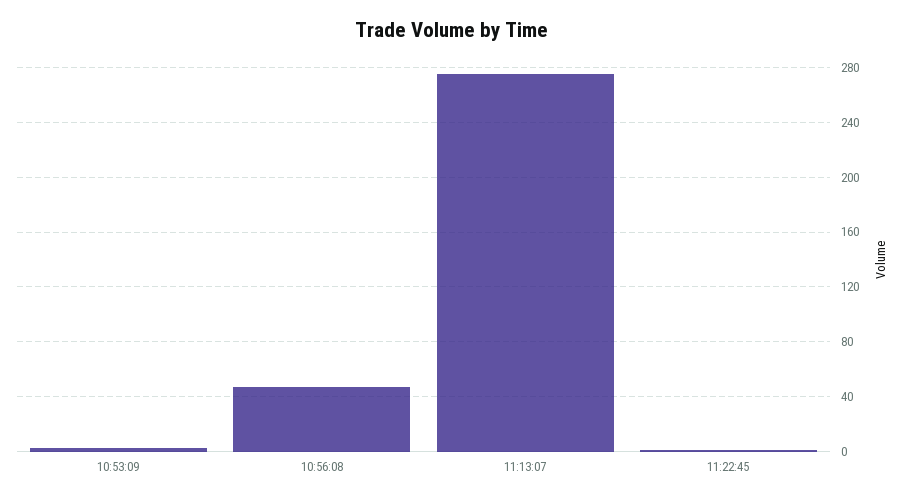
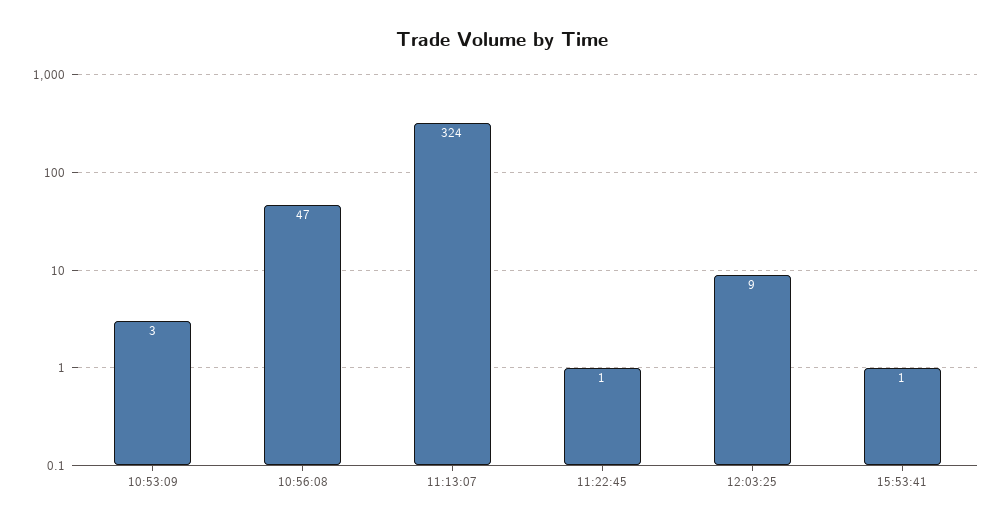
11:13:07: 275 -> 324
12:03:25: none -> 9
15:53:41: none -> 1

